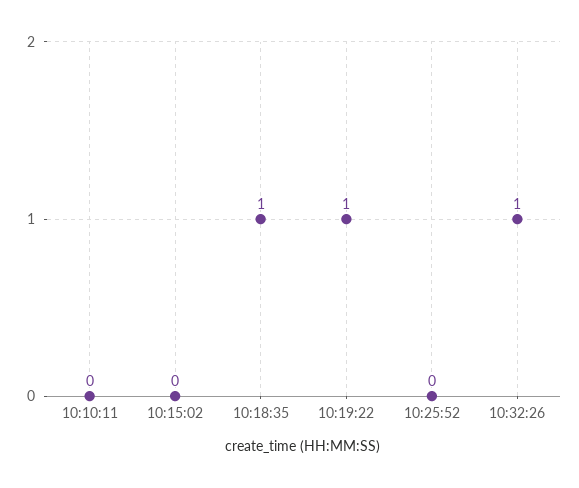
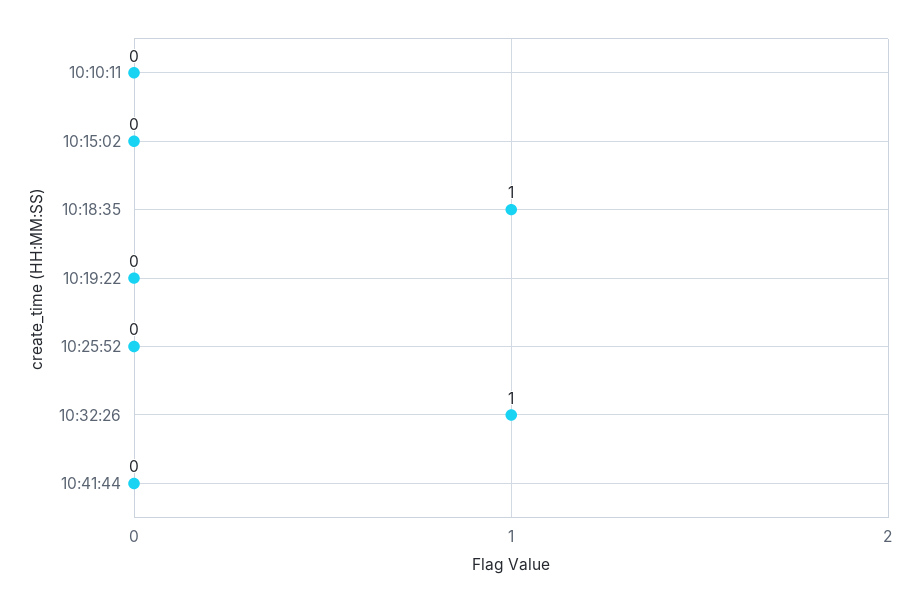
10:19:22: 1 -> 0
10:41:44: none -> 0

